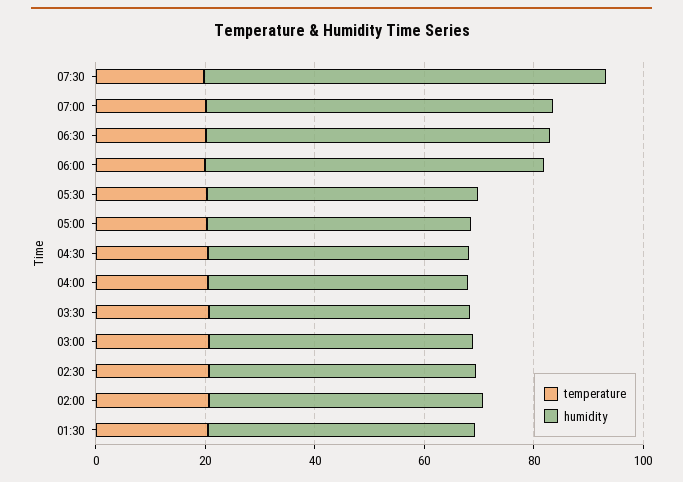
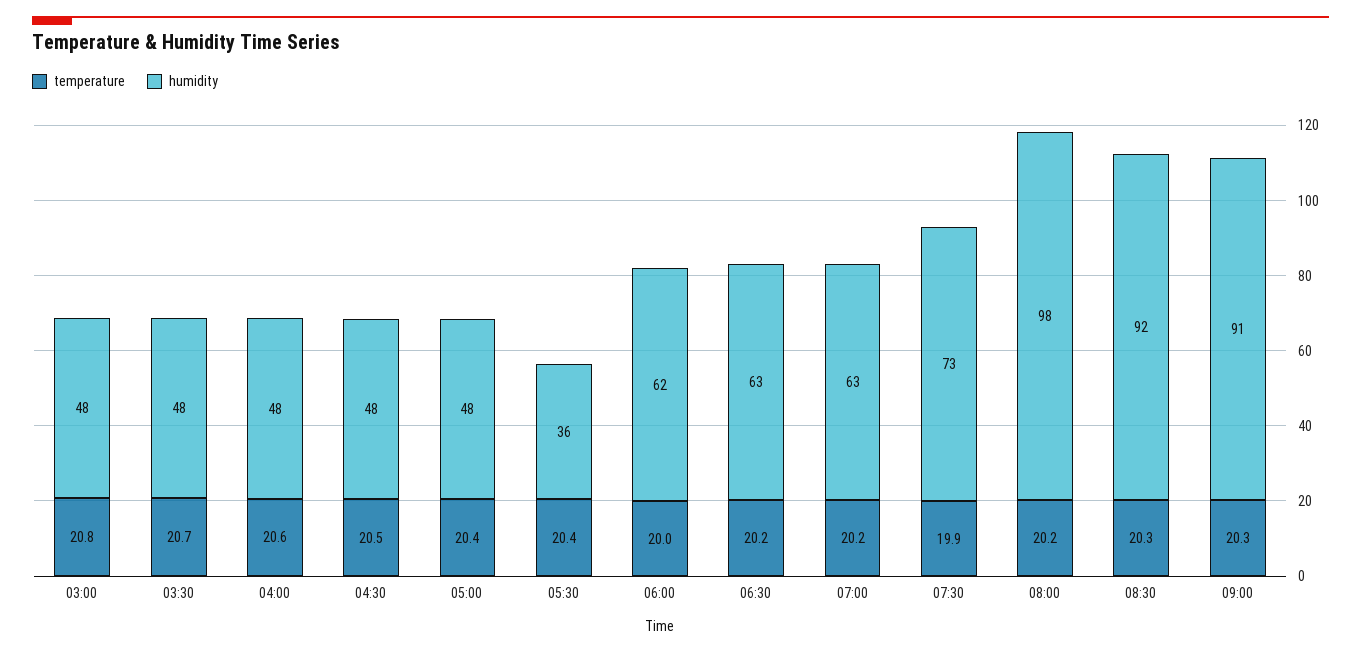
humidity, 05:30: 50 -> 36
temperature, 02:30: 20 -> none
humidity, 02:30: 50 -> none
temperature, 02:00: 20 -> none
humidity, 02:00: 50 -> none
temperature, 01:30: 20 -> none
humidity, 01:30: 50 -> none
temperature, 08:00: none -> 20.2
humidity, 08:00: none -> 98
temperature, 08:30: none -> 20.3
humidity, 08:30: none -> 92
temperature, 09:00: none -> 20.3
humidity, 09:00: none -> 91

